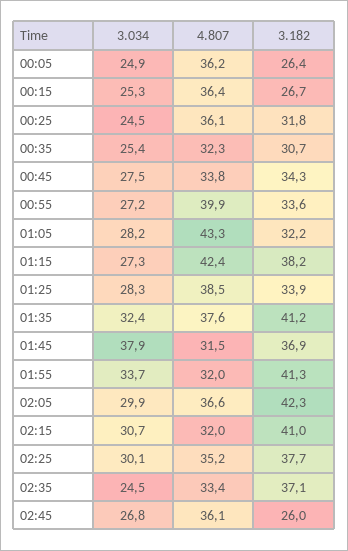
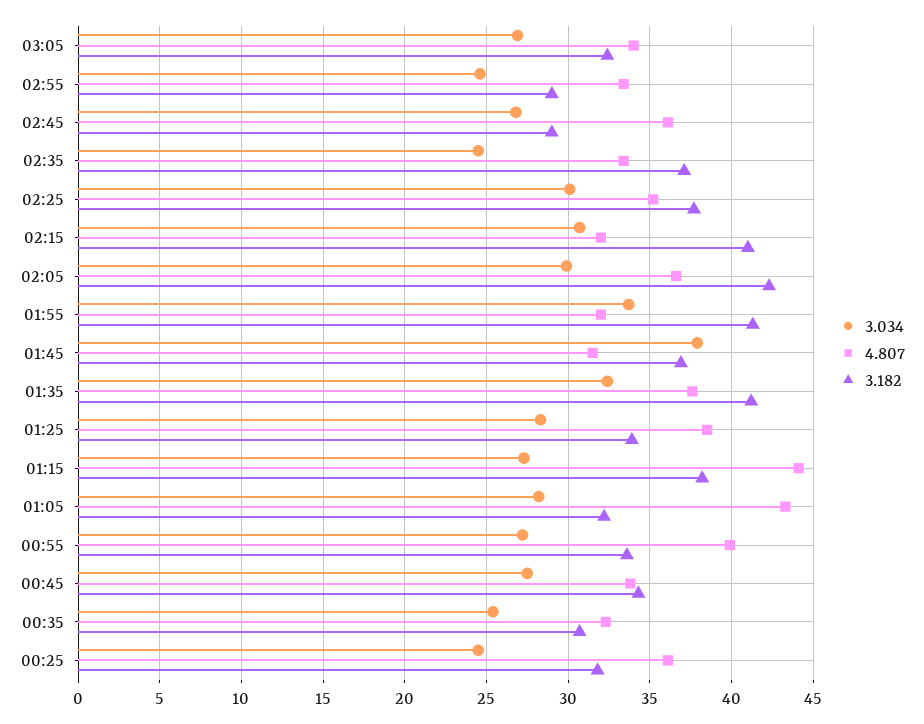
3.034, 00:05: 24.9 -> none
4.807, 00:05: 36.2 -> none
3.182, 00:05: 26.4 -> none
3.034, 00:15: 25.3 -> none
4.807, 00:15: 36.4 -> none
3.182, 00:15: 26.7 -> none
4.807, 01:15: 42.4 -> 44
3.182, 02:45: 26 -> 29
3.034, 03:05: none -> 27
4.807, 03:05: none -> 34
3.182, 03:05: none -> 32.5
3.034, 02:55: none -> 24.5
4.807, 02:55: none -> 33.5
3.182, 02:55: none -> 29

